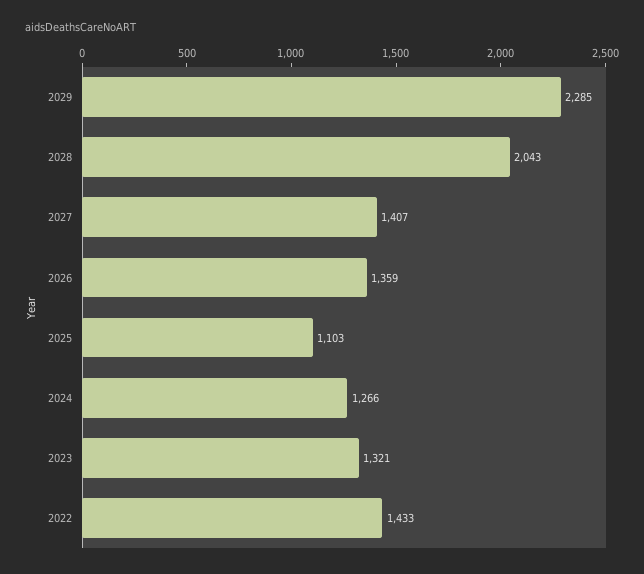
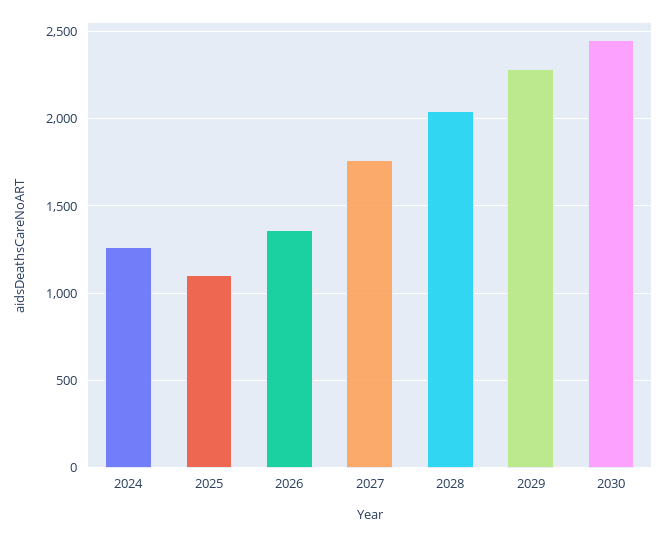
2027: 1407 -> 1750
2023: 1321 -> none
2022: 1433 -> none
2030: none -> 2450

